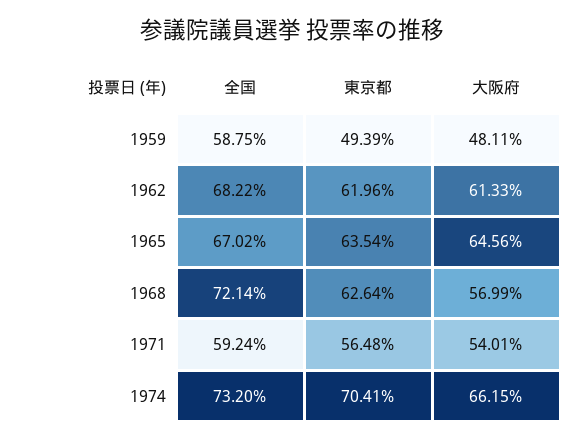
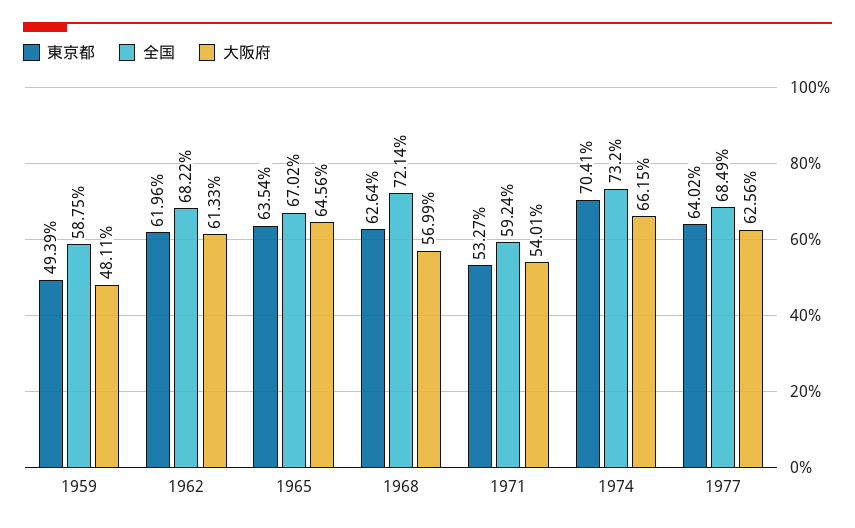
東京都, 1971: 56.48 -> 53.27
東京都, 1977: none -> 64.02
全国, 1977: none -> 68.49
大阪府, 1977: none -> 62.56

